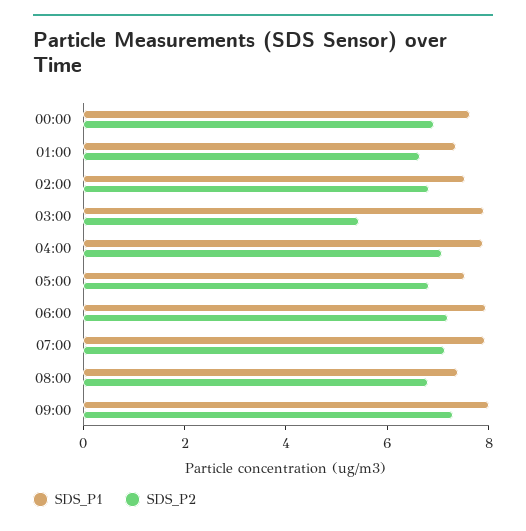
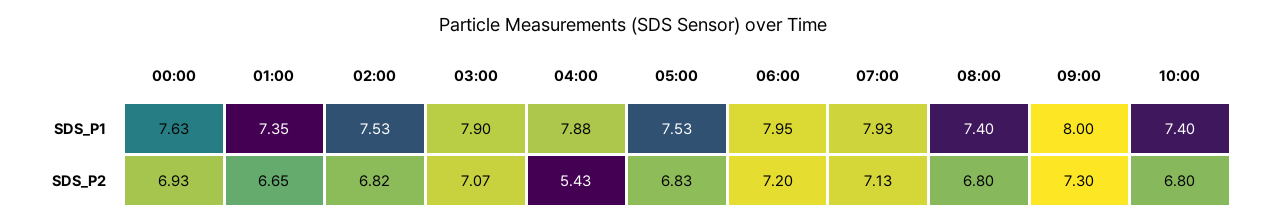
SDS_P2, 03:00: 5.5 -> 7.07
SDS_P2, 04:00: 7 -> 5.43
SDS_P1, 10:00: none -> 7.4
SDS_P2, 10:00: none -> 6.8

